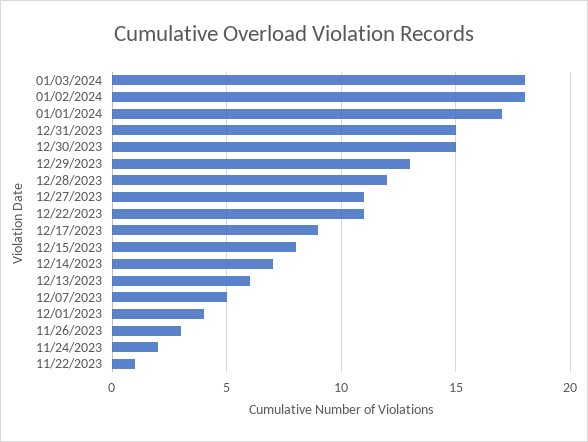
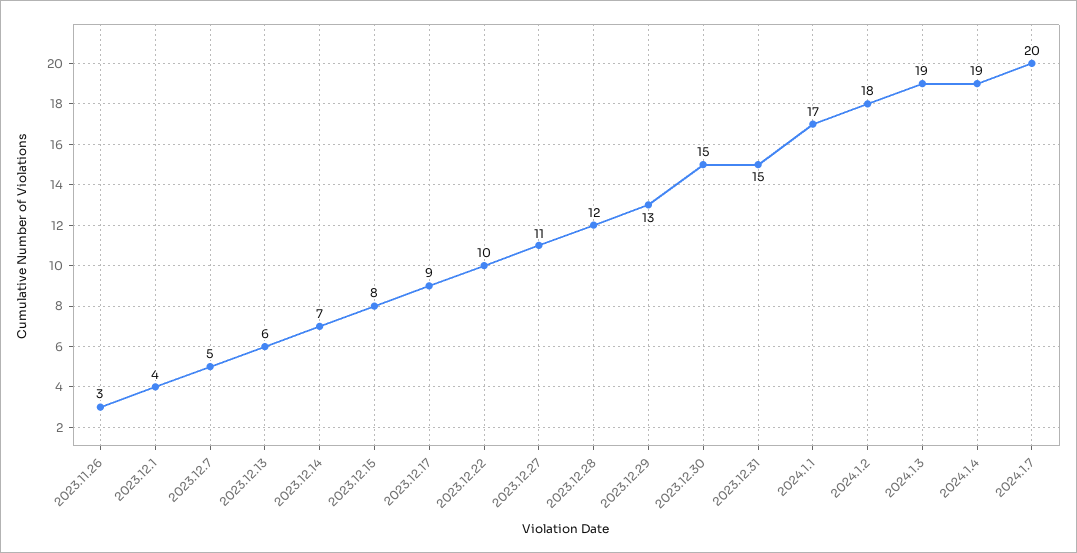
01/03/2024: 18 -> 19
12/22/2023: 11 -> 10
11/24/2023: 2 -> none
11/22/2023: 1 -> none
2024.1.4: none -> 19
2024.1.7: none -> 20

